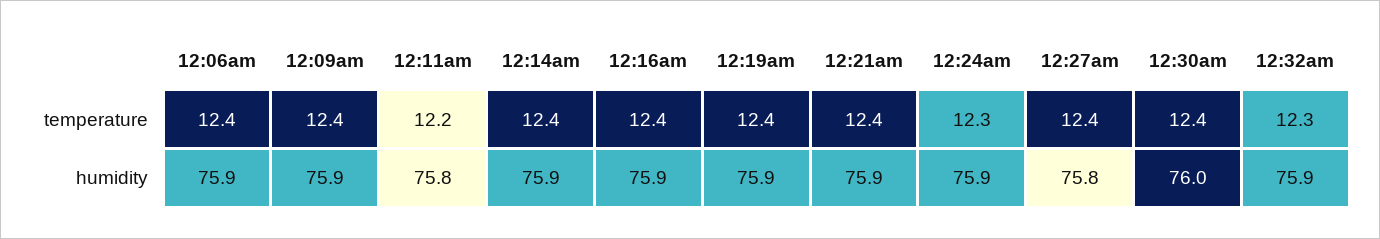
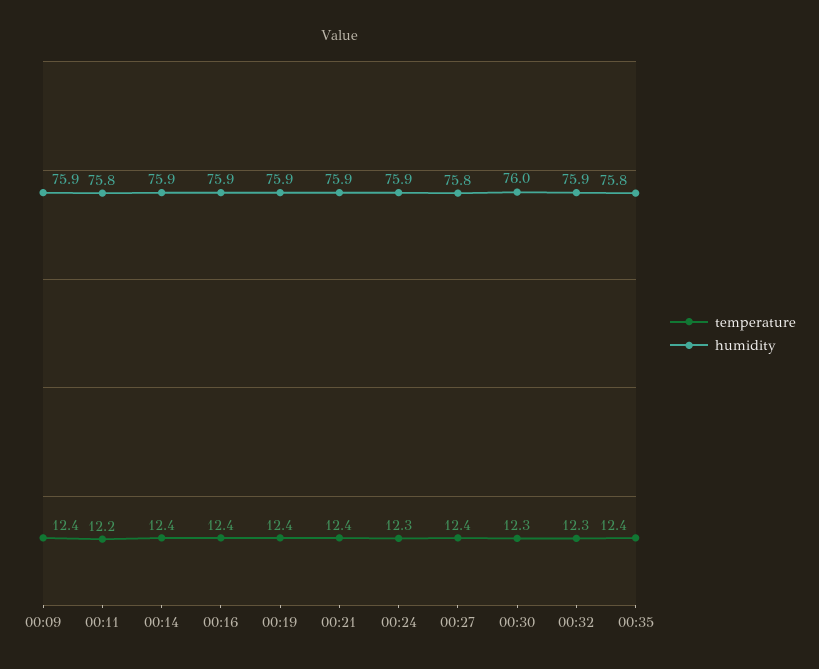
temperature, 12:06am: 12.4 -> none
temperature, 12:30am: 12.4 -> 12.3
humidity, 12:06am: 75.9 -> none
temperature, 00:35: none -> 12.4
humidity, 00:35: none -> 75.8

